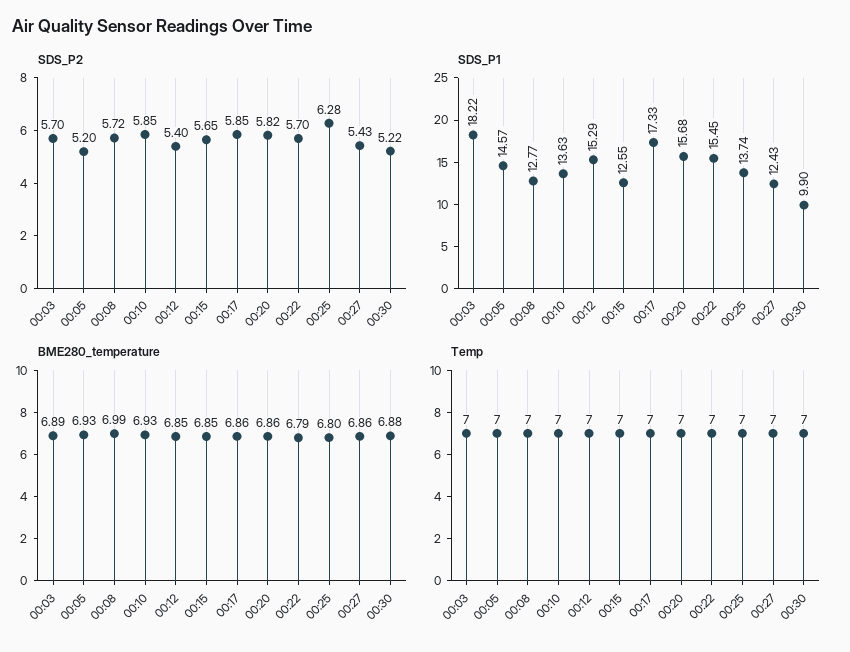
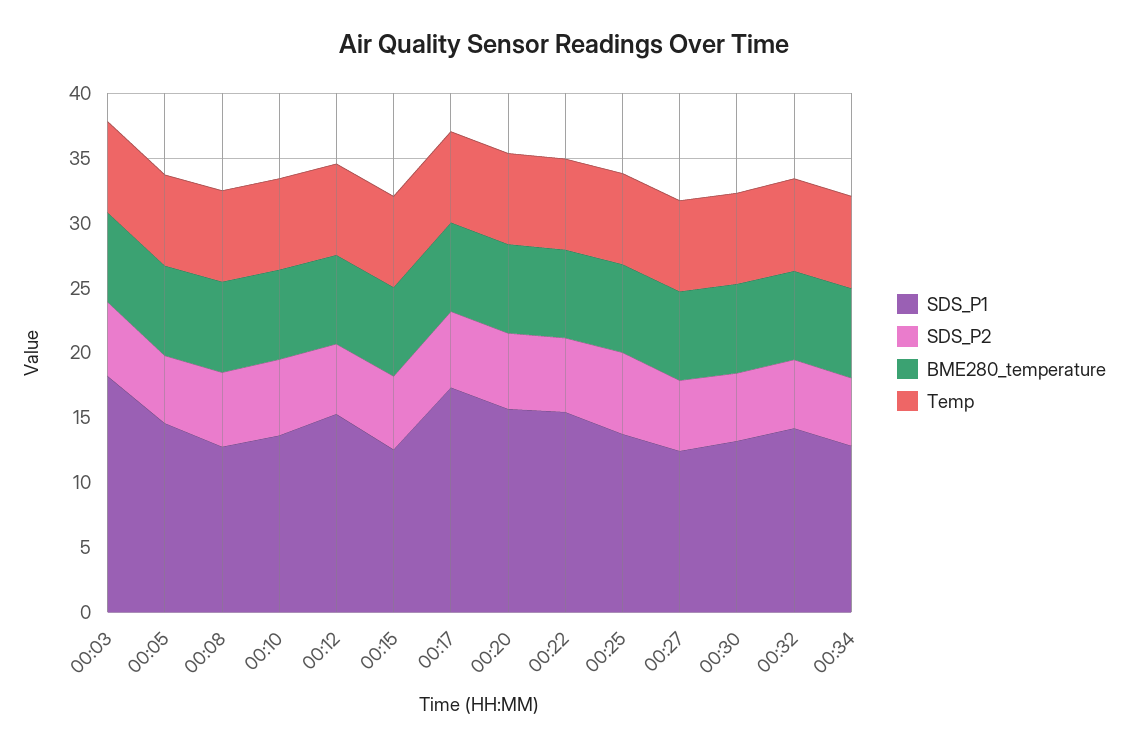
SDS_P1, 00:30: 9.9 -> 13
SDS_P1, 00:32: none -> 14
SDS_P2, 00:32: none -> 5
BME280_temperature, 00:32: none -> 7
Temp, 00:32: none -> 7
SDS_P1, 00:34: none -> 13
SDS_P2, 00:34: none -> 5
BME280_temperature, 00:34: none -> 7
Temp, 00:34: none -> 7

